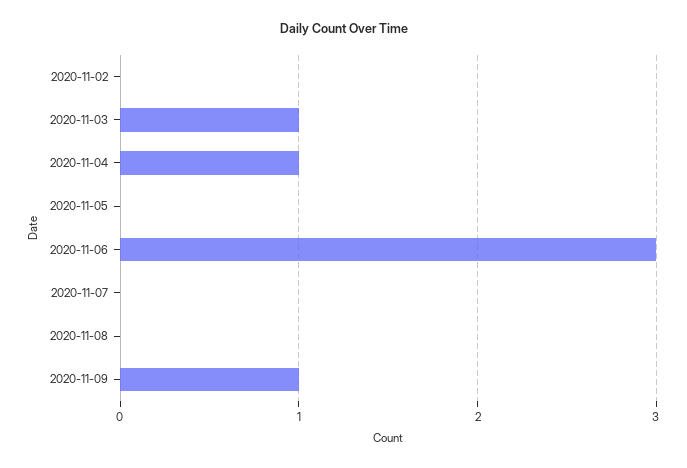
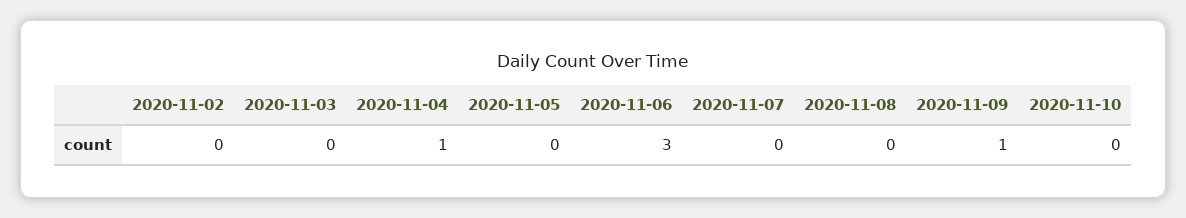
2020-11-03: 1 -> 0
2020-11-10: none -> 0

